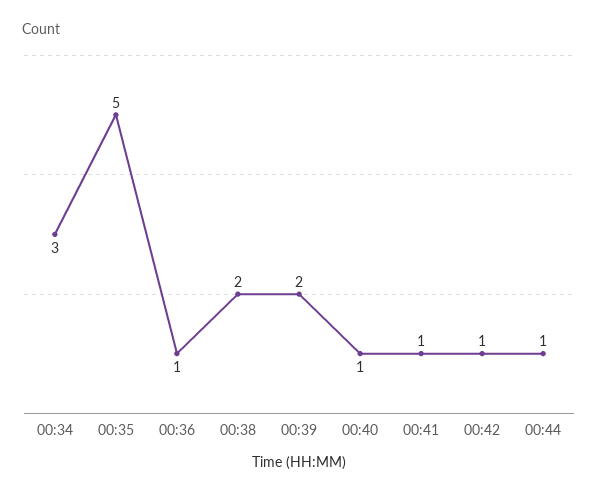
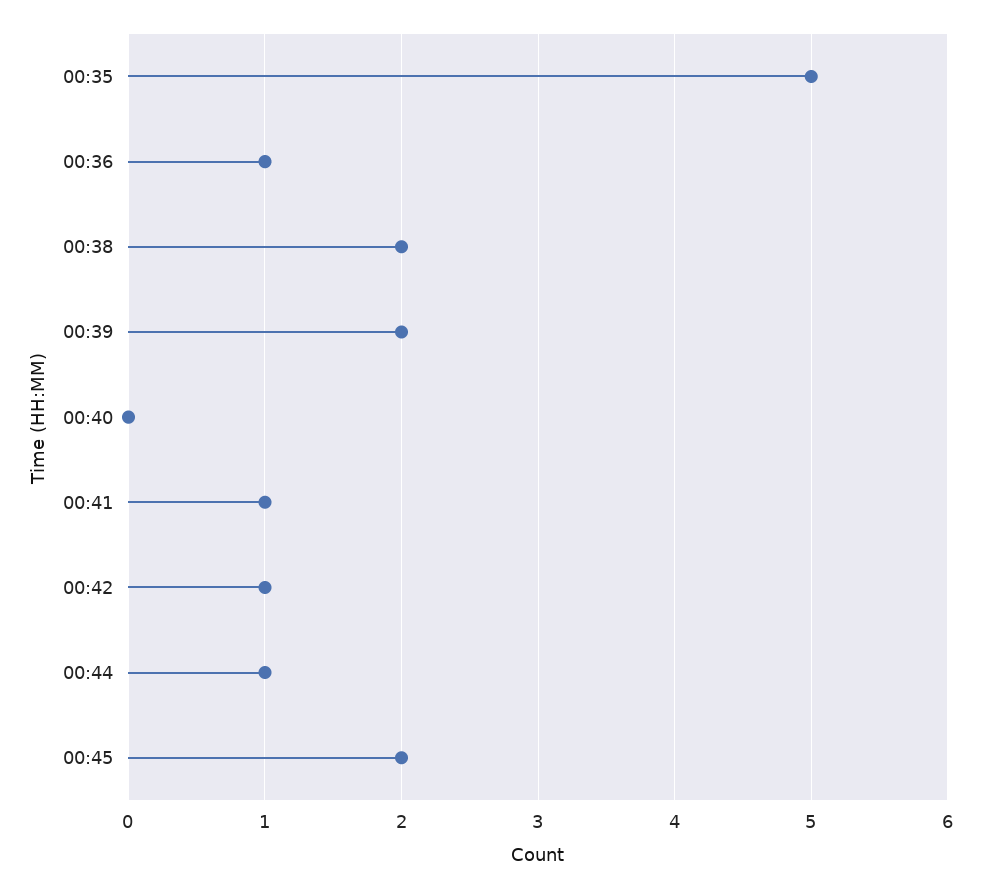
00:34: 3 -> none
00:40: 1 -> 0
00:45: none -> 2

